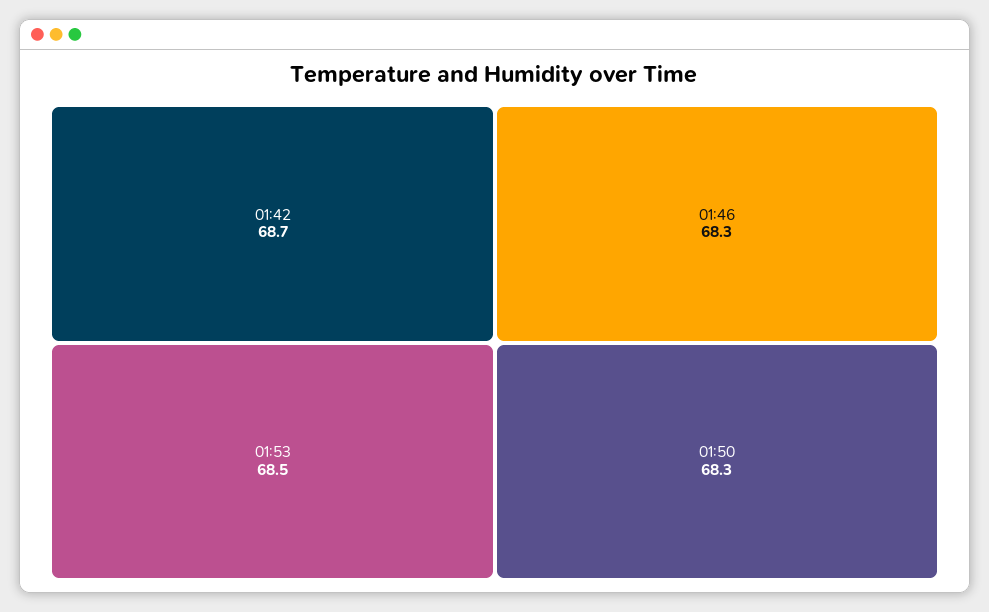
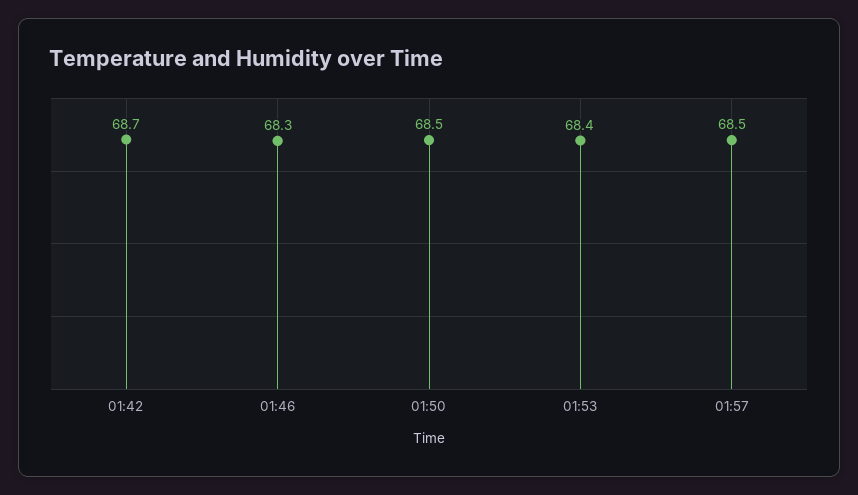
01:53: 68.5 -> 68.4
01:50: 68.3 -> 68.5
01:57: none -> 68.5

